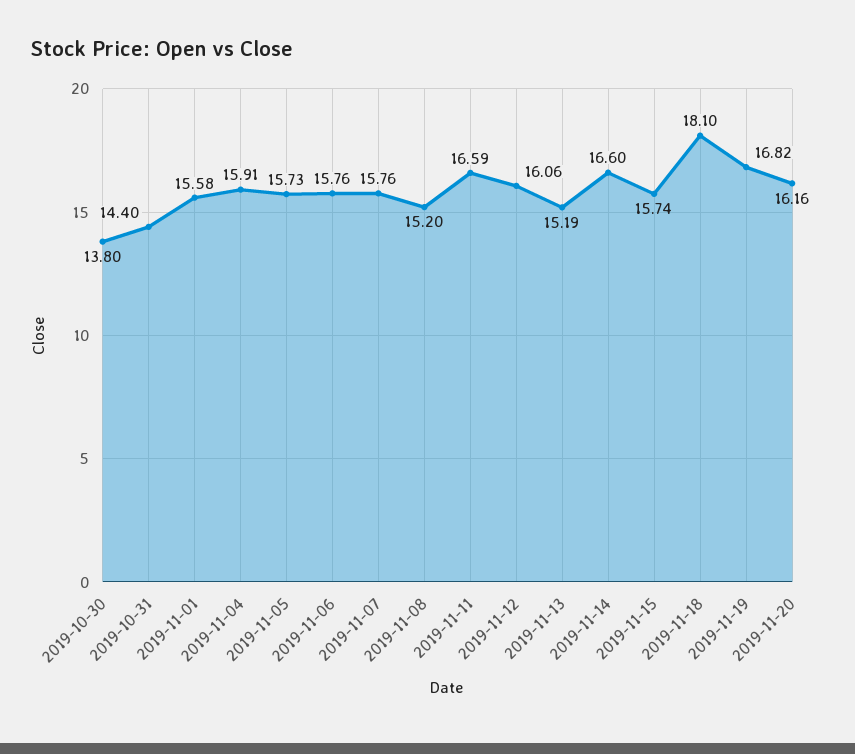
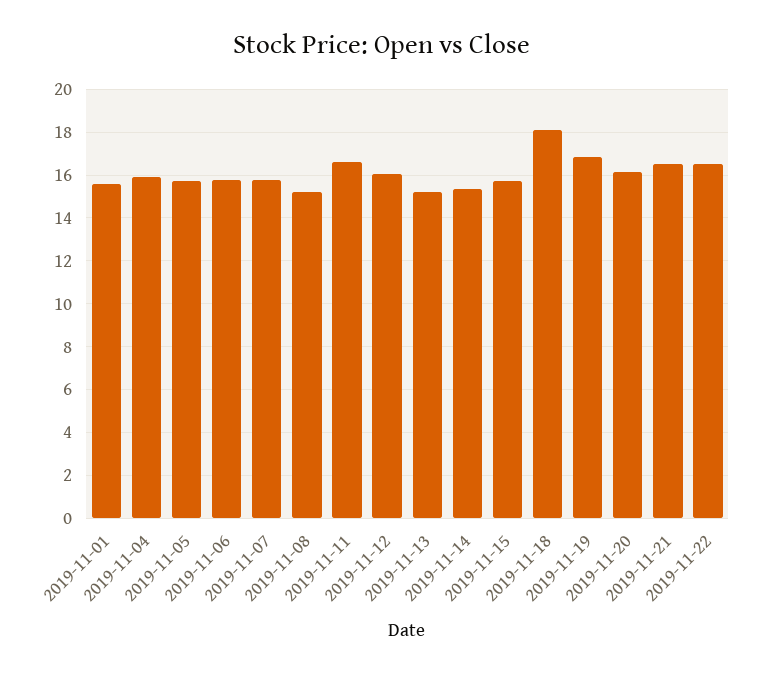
2019-10-30: 13.8 -> none
2019-10-31: 14.4 -> none
2019-11-14: 16.6 -> 15.5
2019-11-21: none -> 16.5
2019-11-22: none -> 16.5

